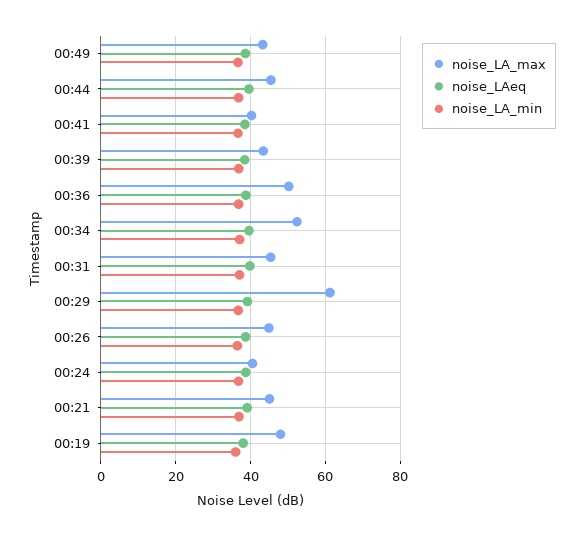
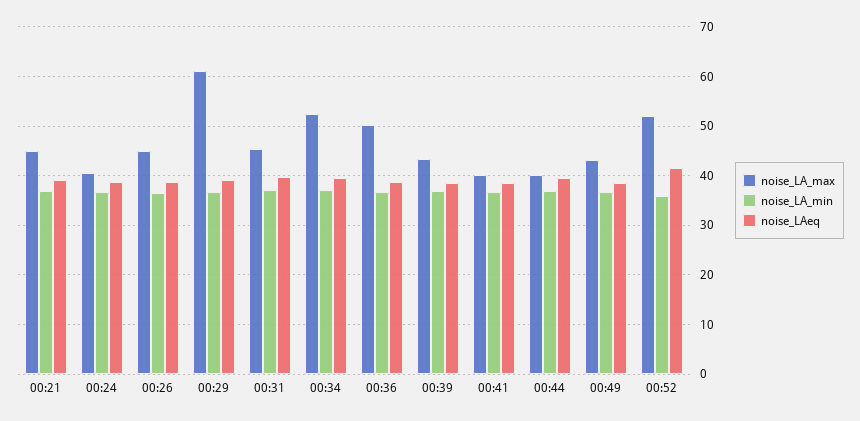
noise_LA_max, 00:44: 46 -> 40
noise_LA_max, 00:19: 48 -> none
noise_LAeq, 00:19: 38 -> none
noise_LA_min, 00:19: 36 -> none
noise_LA_max, 00:52: none -> 52
noise_LA_min, 00:52: none -> 36
noise_LAeq, 00:52: none -> 42

